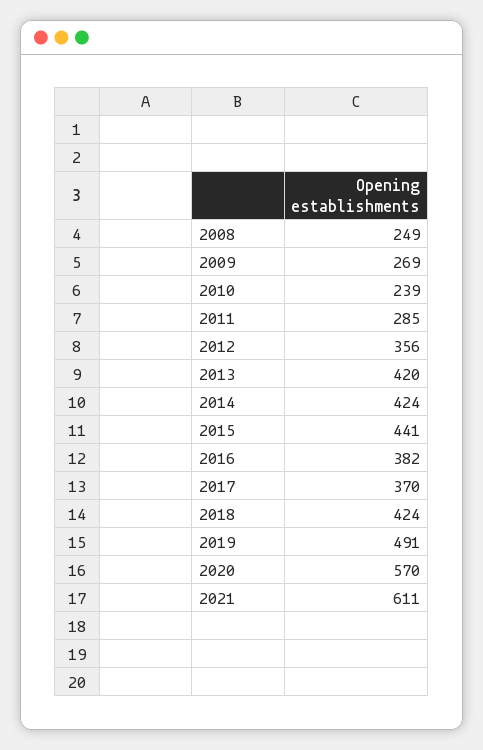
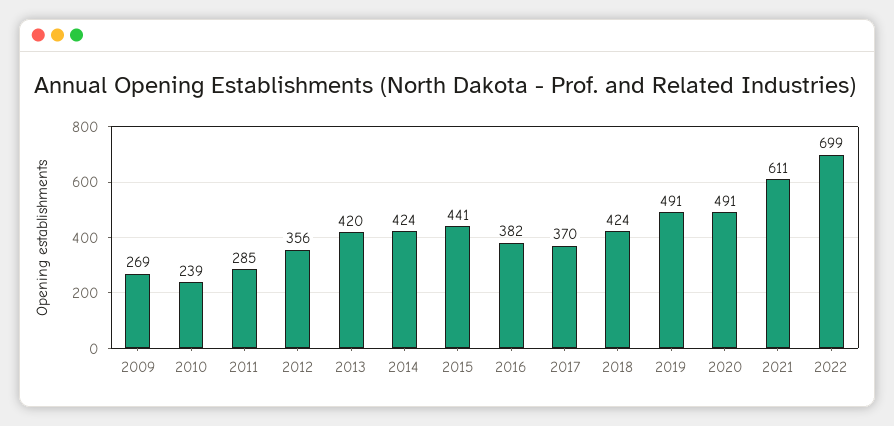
2008: 249 -> none
2020: 570 -> 491
2022: none -> 699

